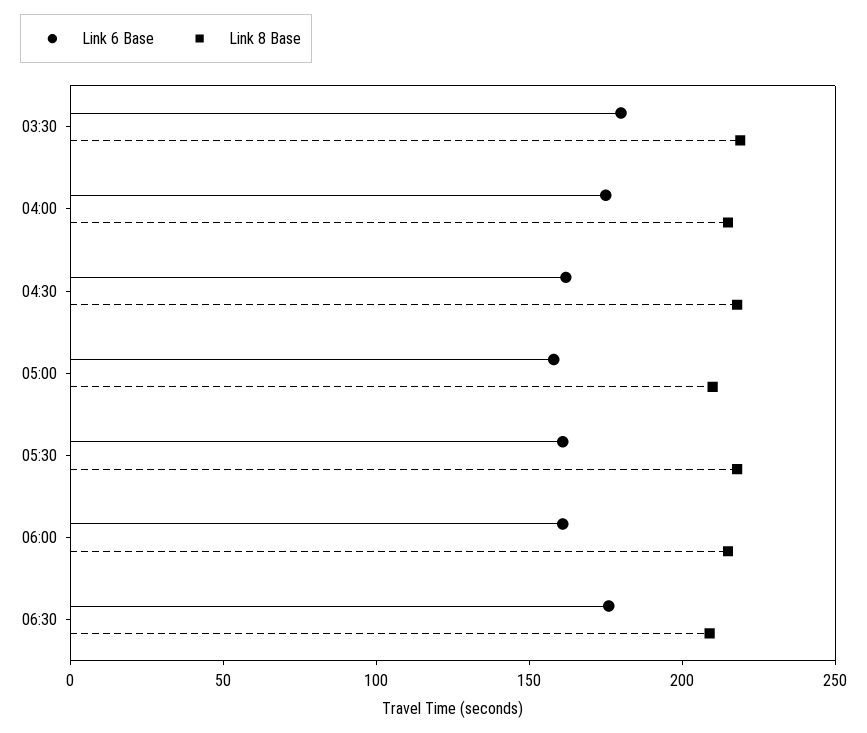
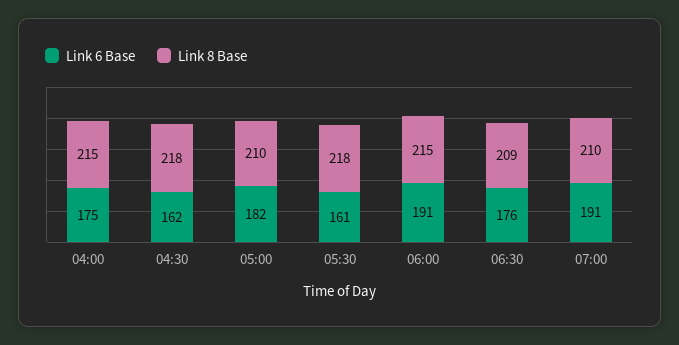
Link 6 Base, 03:30: 180 -> none
Link 8 Base, 03:30: 220 -> none
Link 6 Base, 05:00: 160 -> 182
Link 6 Base, 06:00: 160 -> 191
Link 6 Base, 07:00: none -> 191
Link 8 Base, 07:00: none -> 210

